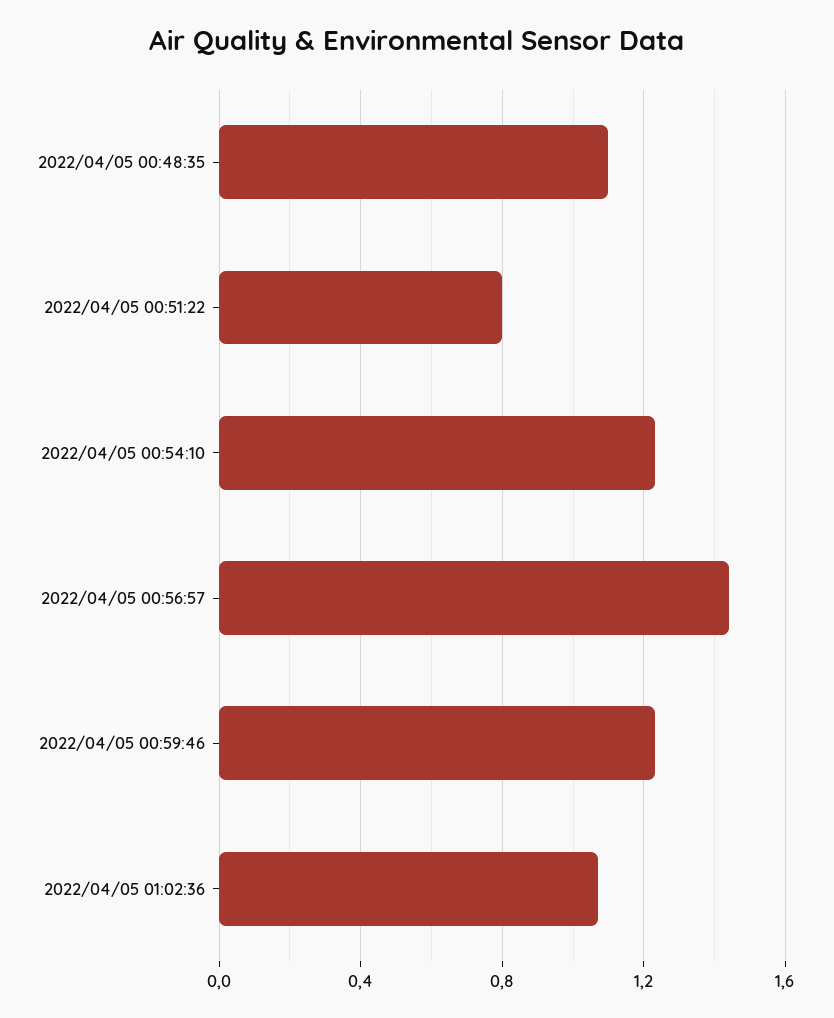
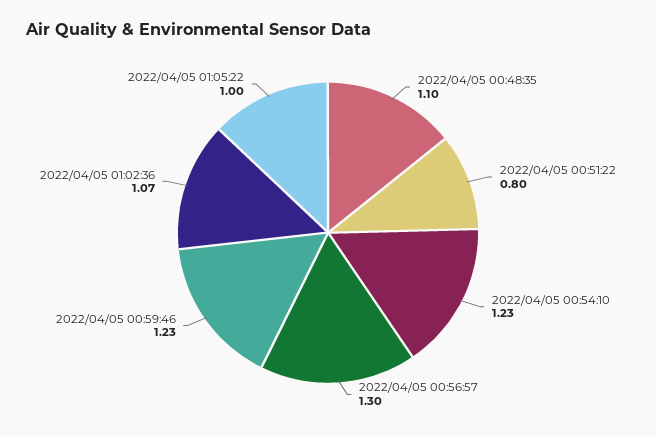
2022/04/05 00:56:57: 1.45 -> 1.3
2022/04/05 01:05:22: none -> 1

